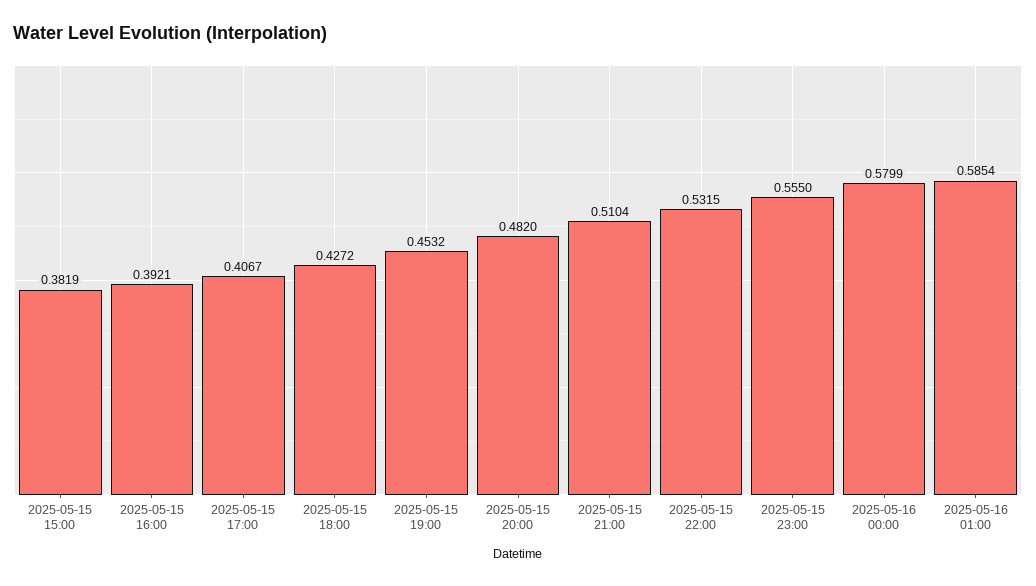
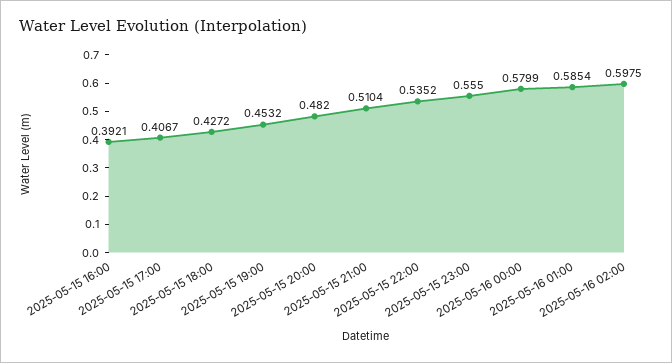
2025-05-15 15:00: 0.3819 -> none
2025-05-15 22:00: 0.5315 -> 0.5352
2025-05-16 02:00: none -> 0.5975

